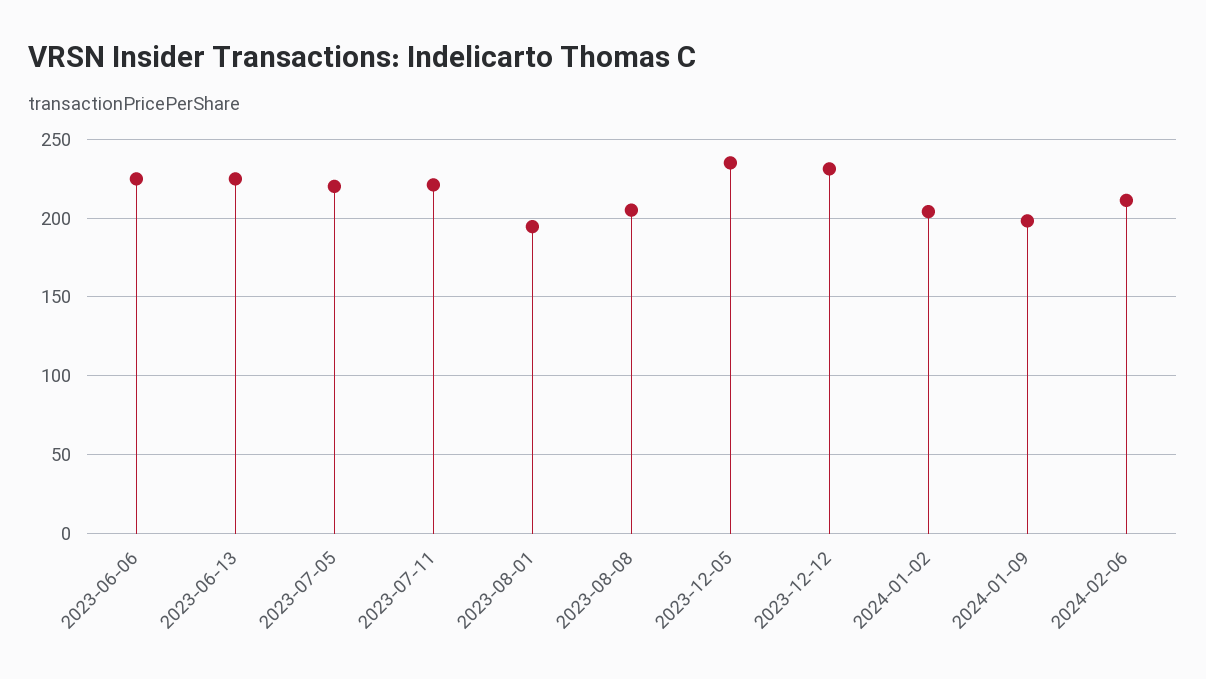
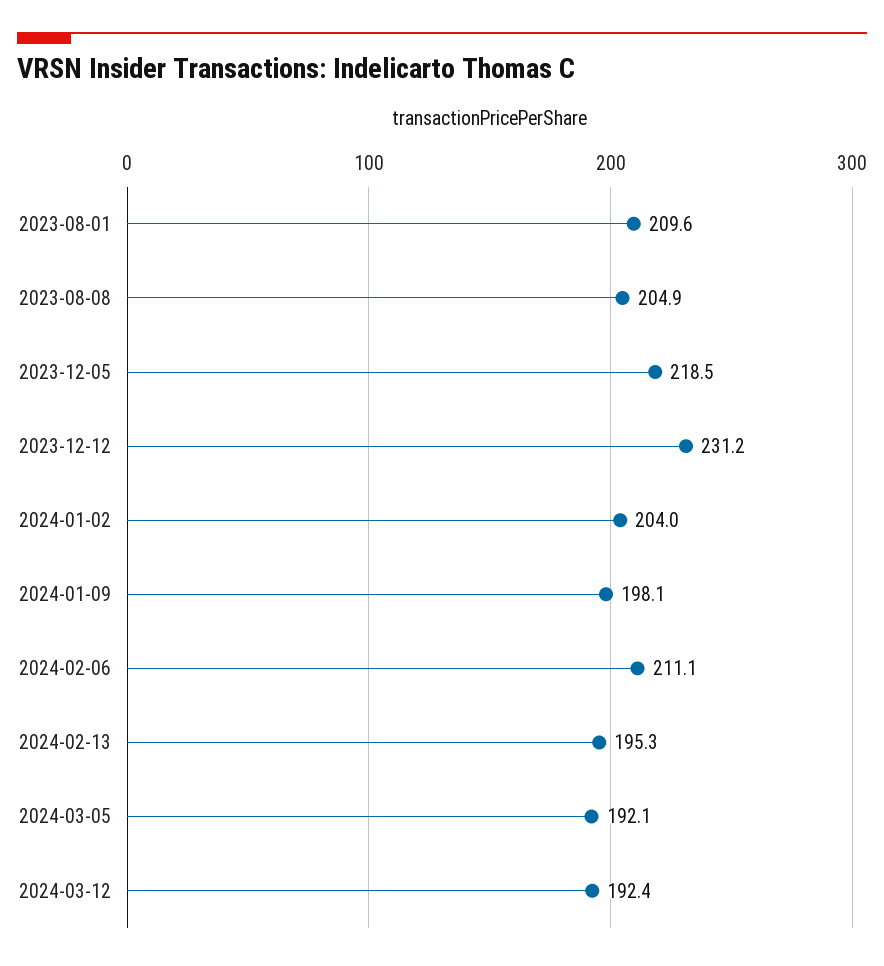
2023-06-06: 225 -> none
2023-06-13: 225 -> none
2023-07-05: 220 -> none
2023-07-11: 220 -> none
2023-08-01: 195 -> 209.6
2023-12-05: 235 -> 218.5
2024-02-13: none -> 195.3
2024-03-05: none -> 192.1
2024-03-12: none -> 192.4

